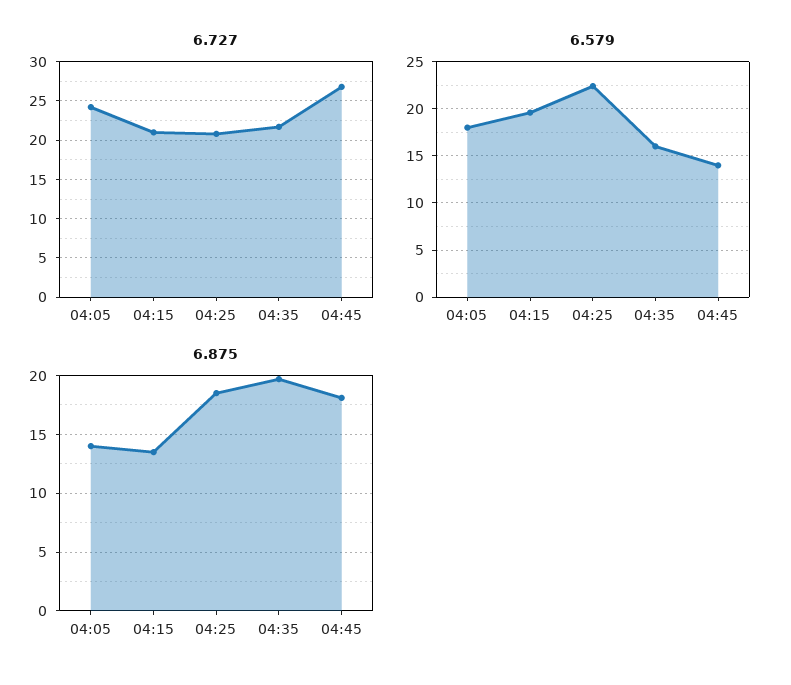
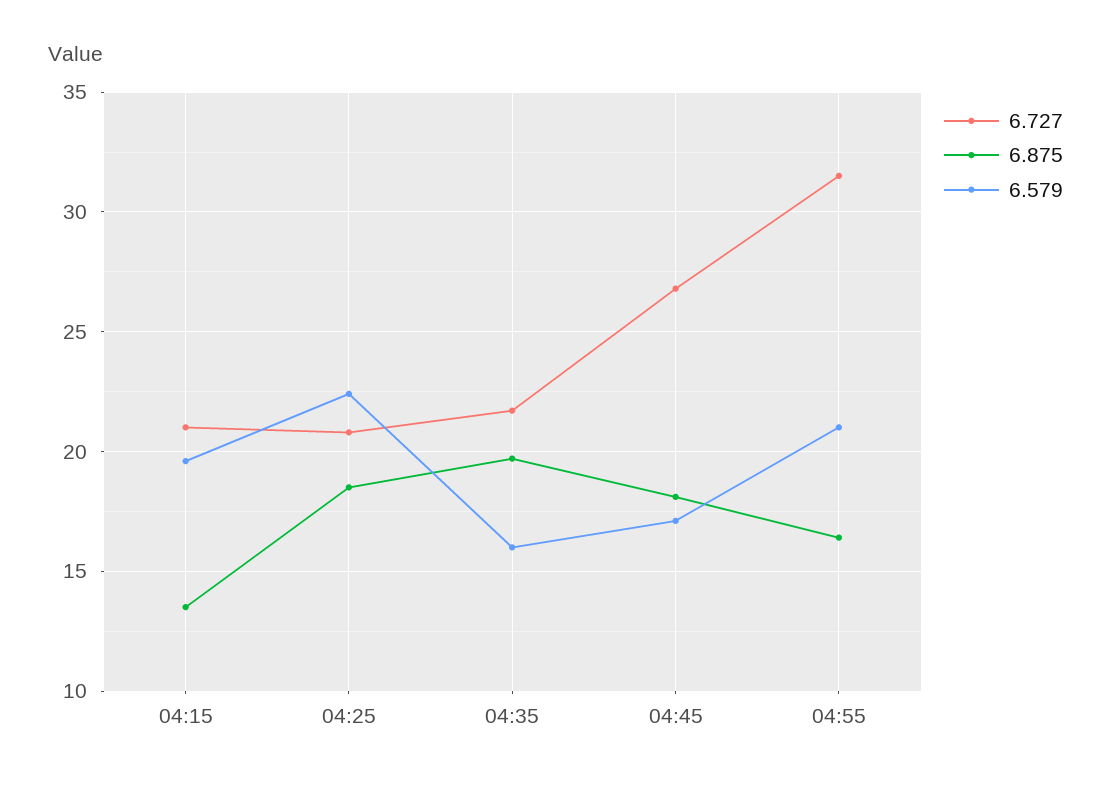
6.727, 04:05: 24 -> none
6.579, 04:05: 18 -> none
6.579, 04:45: 14 -> 17
6.875, 04:05: 14 -> none
6.727, 04:55: none -> 31.5
6.875, 04:55: none -> 16.5
6.579, 04:55: none -> 21

